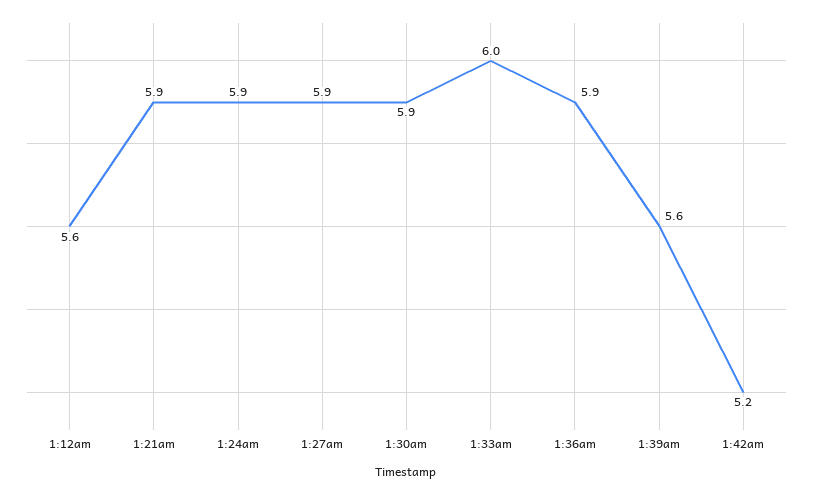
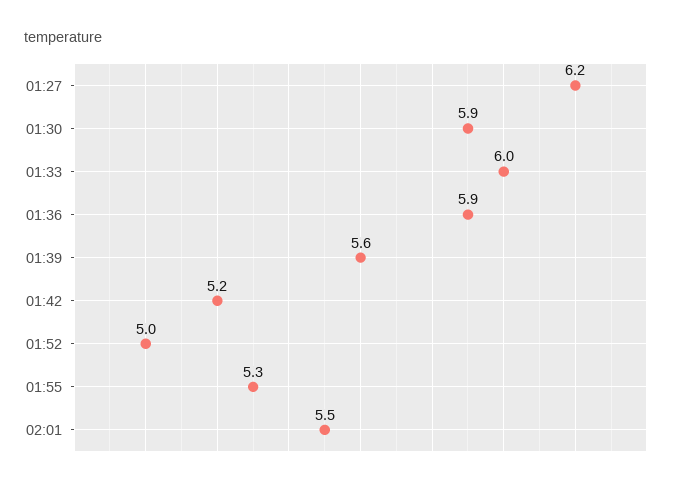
1:12am: 5.6 -> none
1:21am: 5.9 -> none
1:24am: 5.9 -> none
1:27am: 5.9 -> 6.2
01:52: none -> 5
01:55: none -> 5.3
02:01: none -> 5.5

